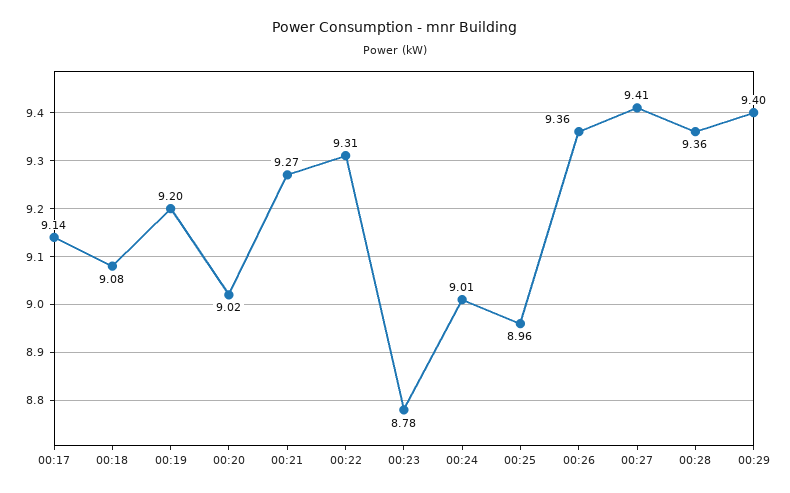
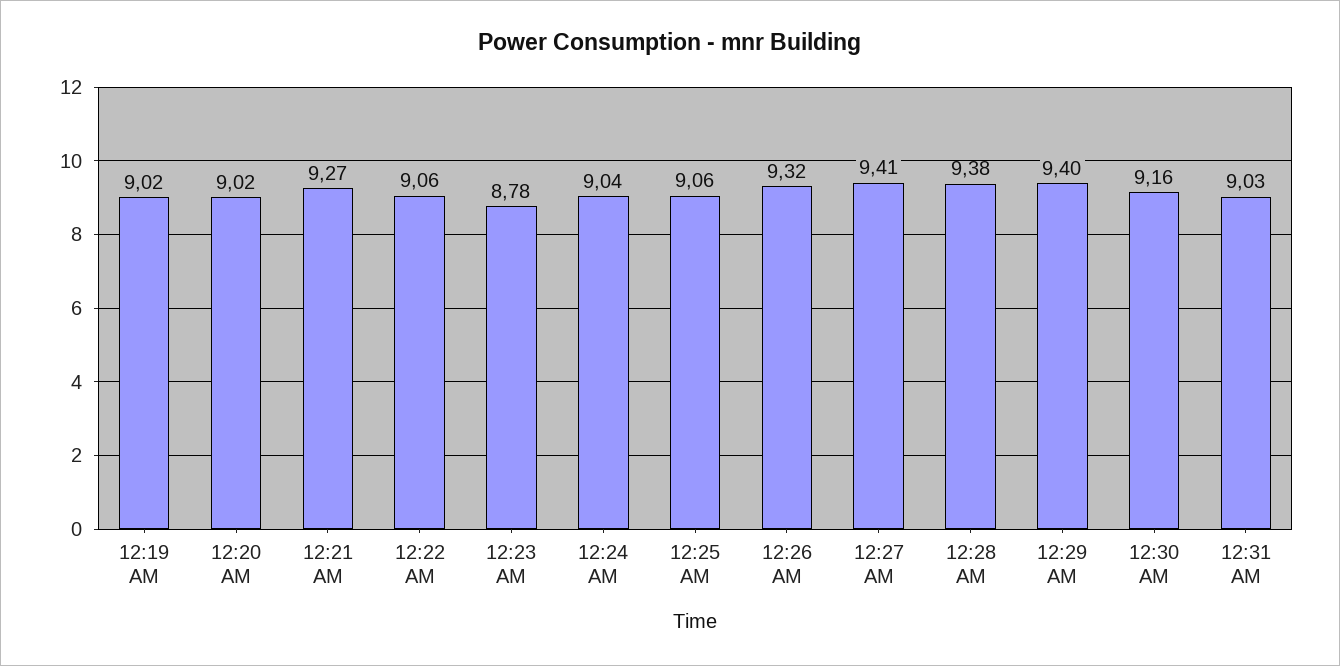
00:17: 9.14 -> none
00:18: 9.08 -> none
00:19: 9.2 -> 9.02
00:22: 9.31 -> 9.06
00:24: 9.01 -> 9.04
00:25: 8.96 -> 9.06
00:26: 9.36 -> 9.32
00:28: 9.36 -> 9.38
12:30 AM: none -> 9.16
12:31 AM: none -> 9.03

